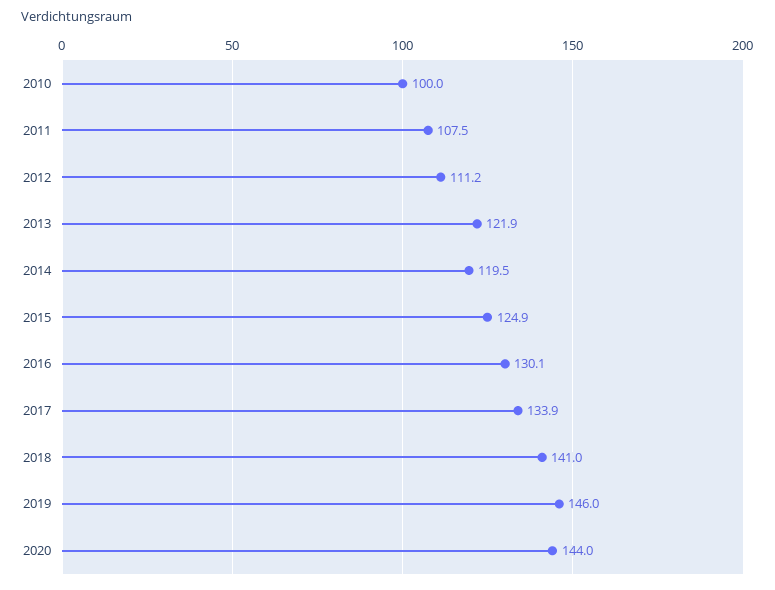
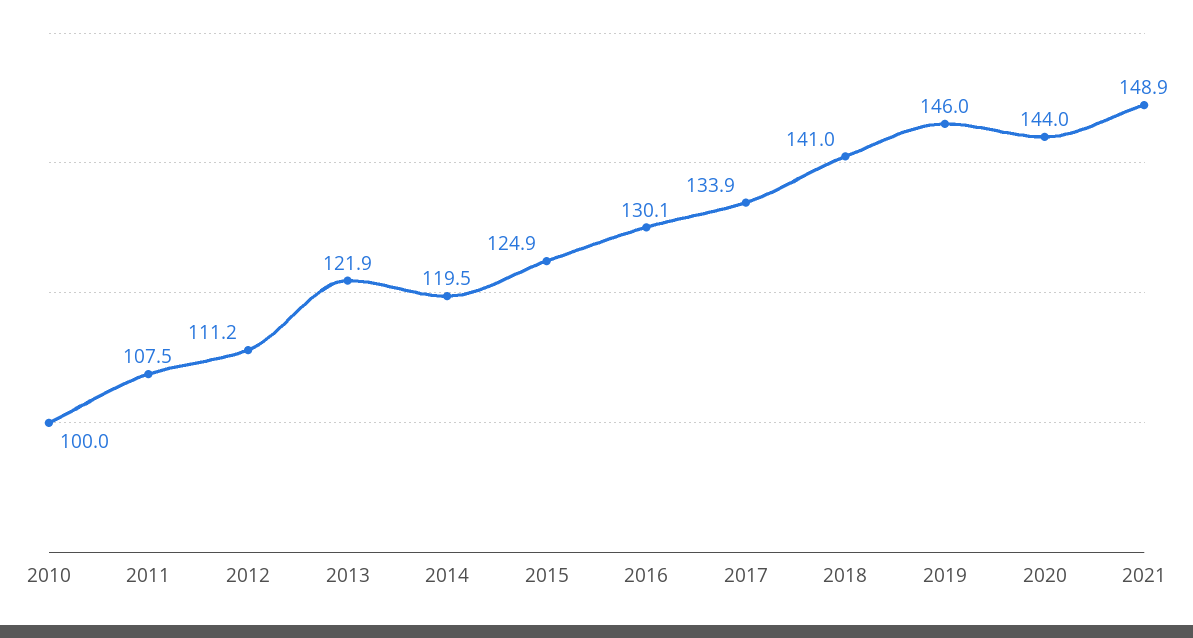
2021: none -> 148.9

